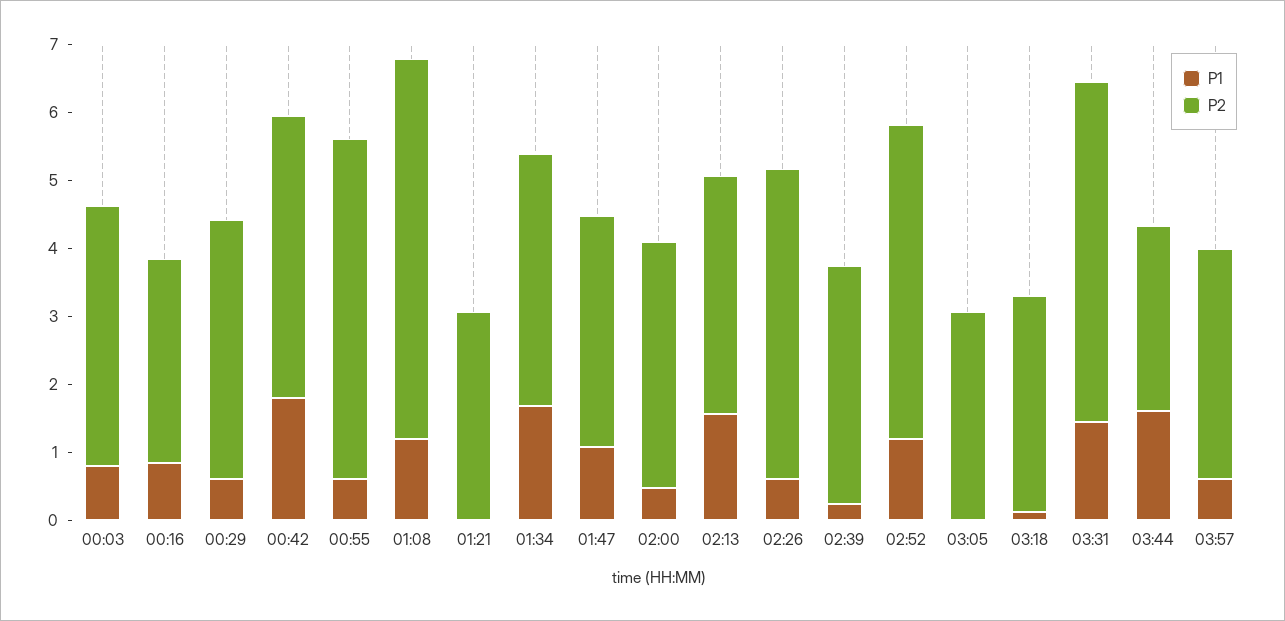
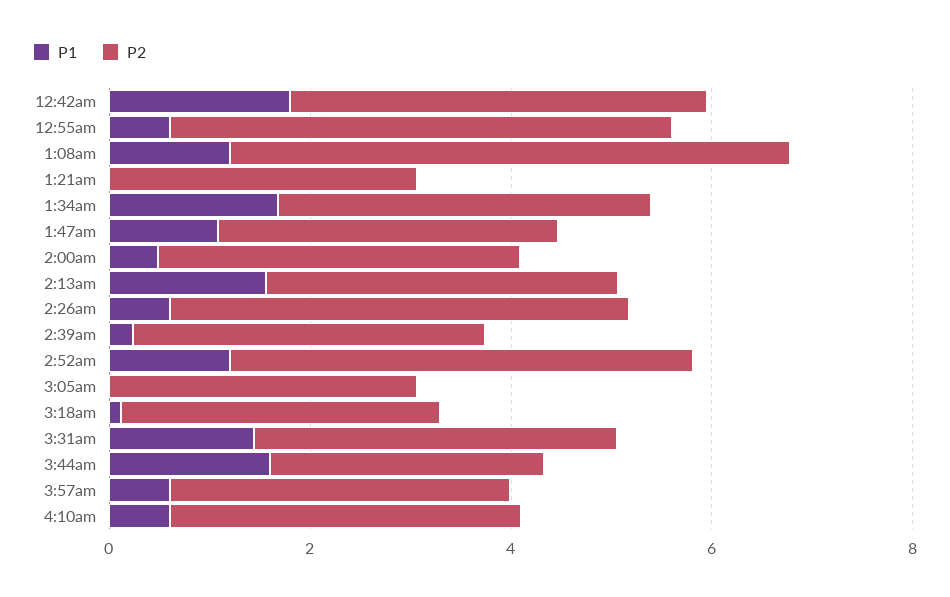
P1, 00:03: 0.8 -> none
P2, 00:03: 3.8 -> none
P1, 00:16: 0.8 -> none
P2, 00:16: 3 -> none
P1, 00:29: 0.6 -> none
P2, 00:29: 3.8 -> none
P2, 03:31: 5 -> 3.5
P1, 4:10am: none -> 0.5
P2, 4:10am: none -> 3.5

